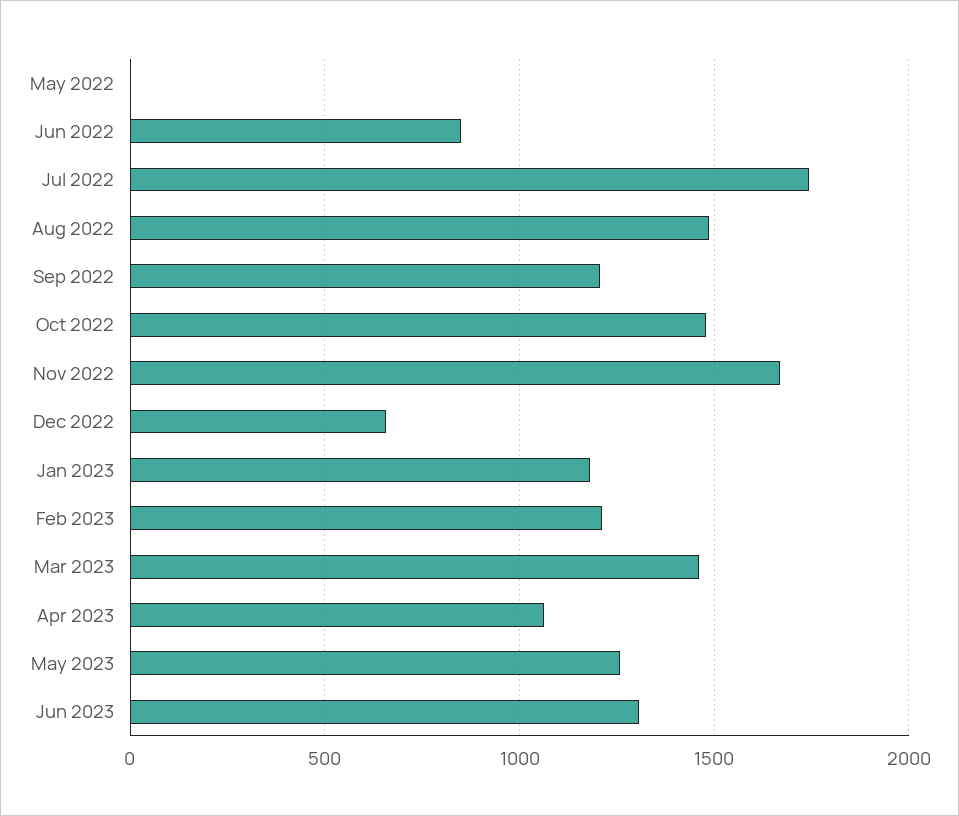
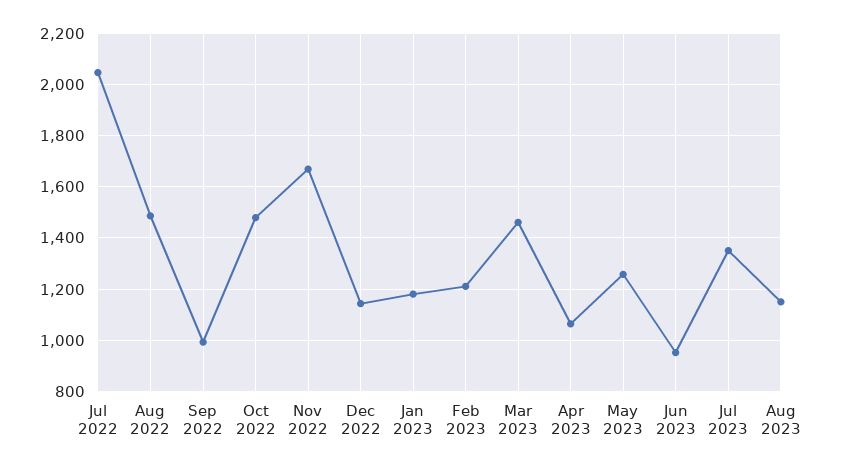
May 2022: 0 -> none
Jun 2022: 850 -> none
Jul 2022: 1750 -> 2050
Sep 2022: 1200 -> 1000
Dec 2022: 650 -> 1150
Jun 2023: 1300 -> 950
Jul 2023: none -> 1350
Aug 2023: none -> 1150

